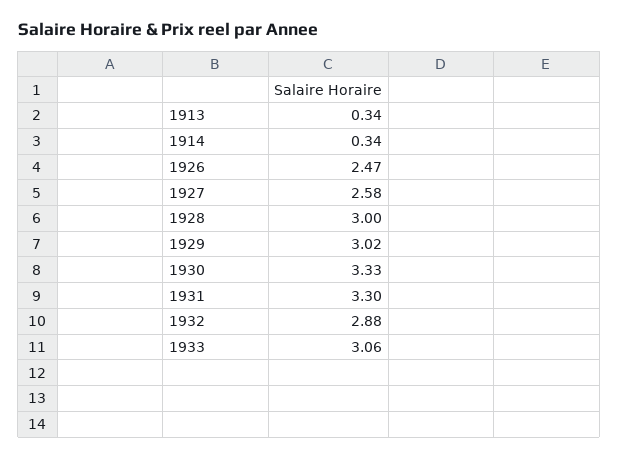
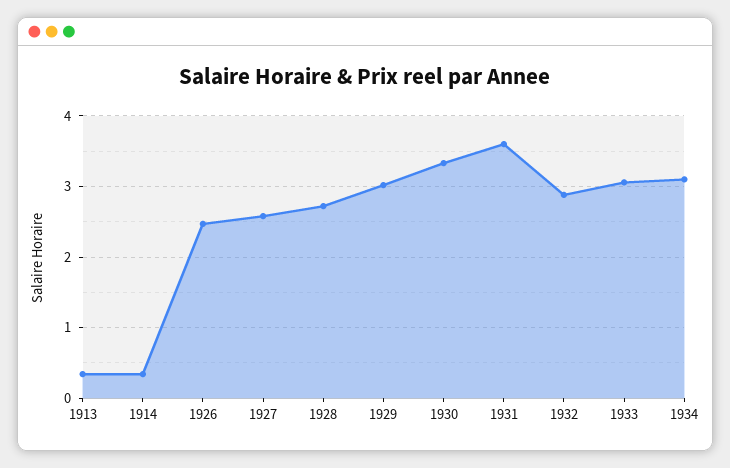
1928: 3 -> 2.7
1931: 3.3 -> 3.6
1934: none -> 3.1

